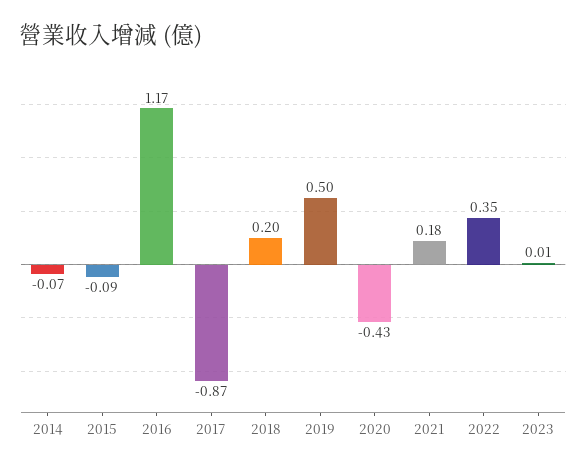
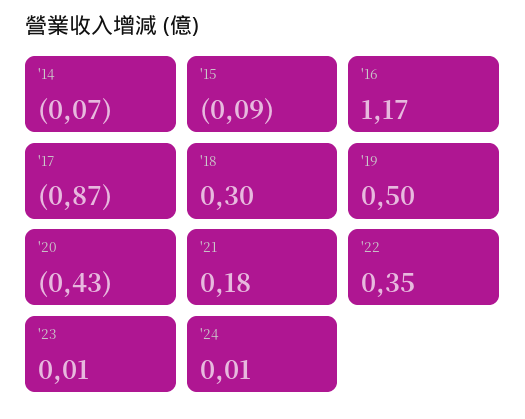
2018: 0.2 -> 0.3
'24: none -> 0.01

